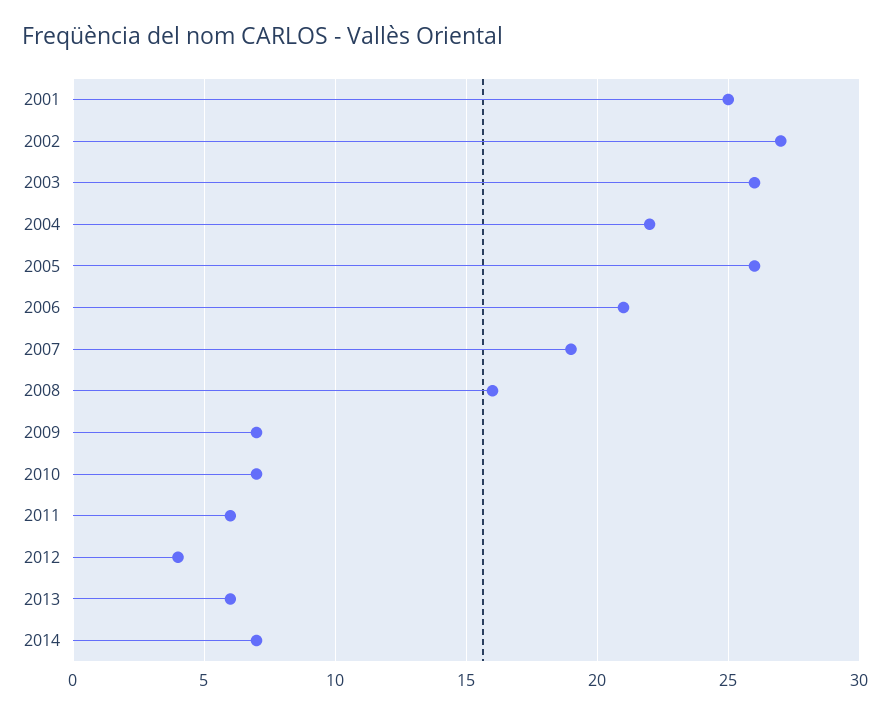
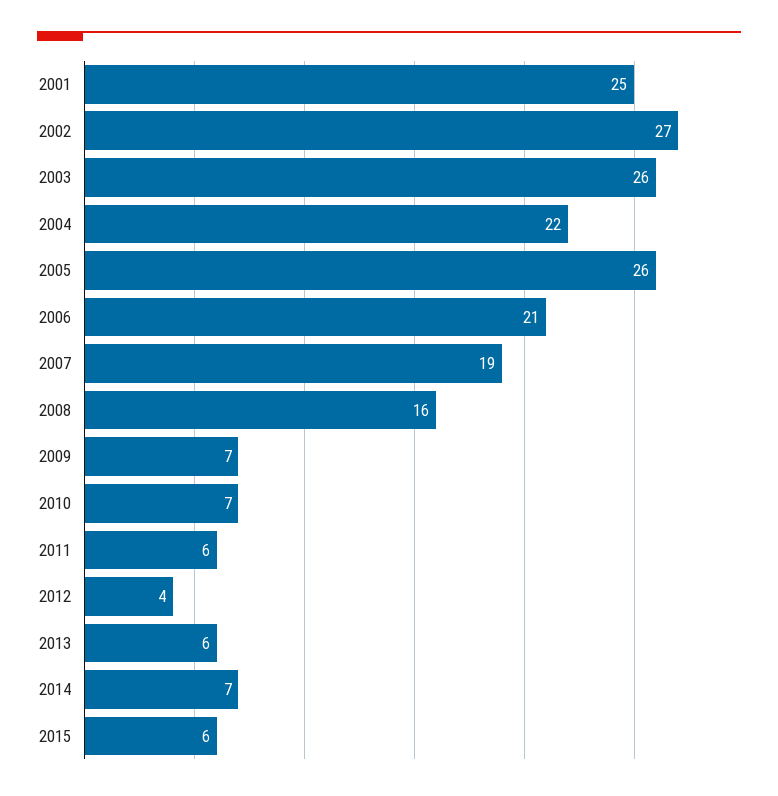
2015: none -> 6

